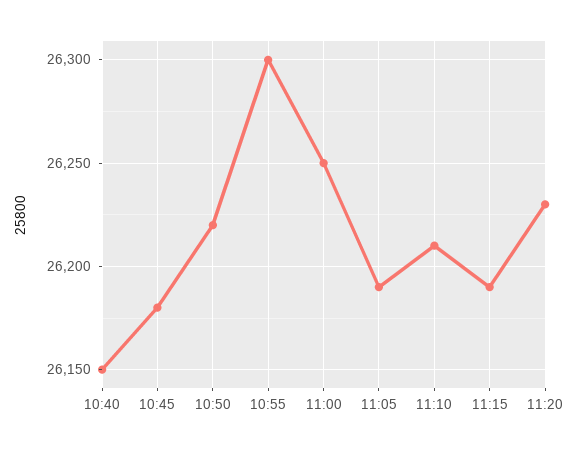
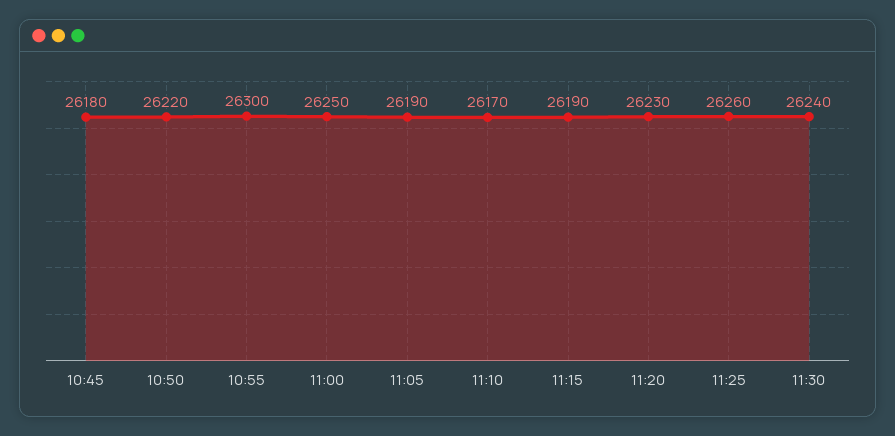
10:40: 26150 -> none
11:10: 26210 -> 26170
11:25: none -> 26260
11:30: none -> 26240

